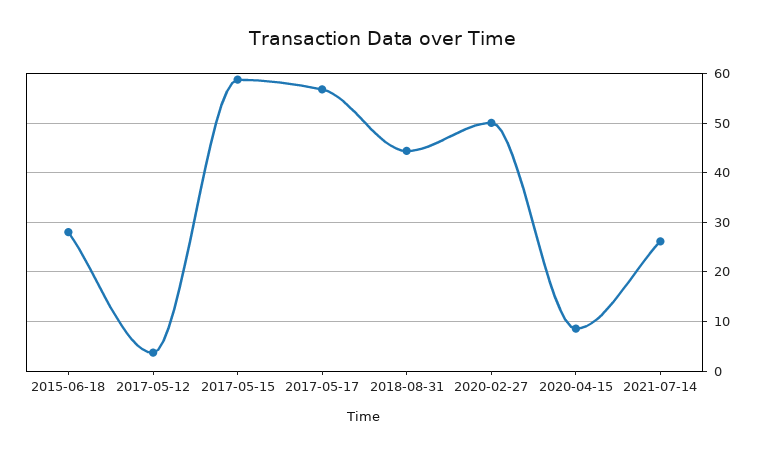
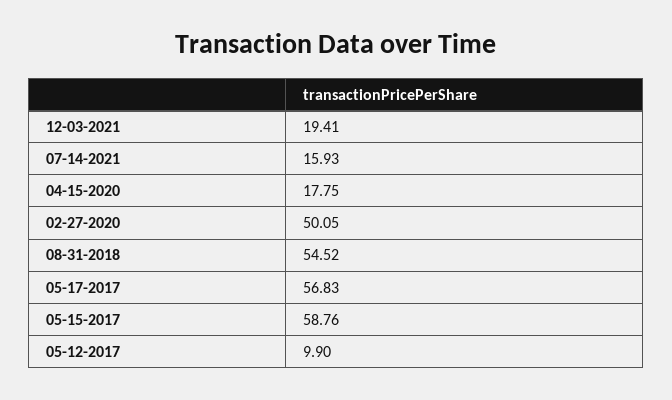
2015-06-18: 28 -> none
2017-05-12: 4 -> 9.9
2018-08-31: 44 -> 54.52
2020-04-15: 8 -> 17.75
2021-07-14: 26 -> 15.93
12-03-2021: none -> 19.41

